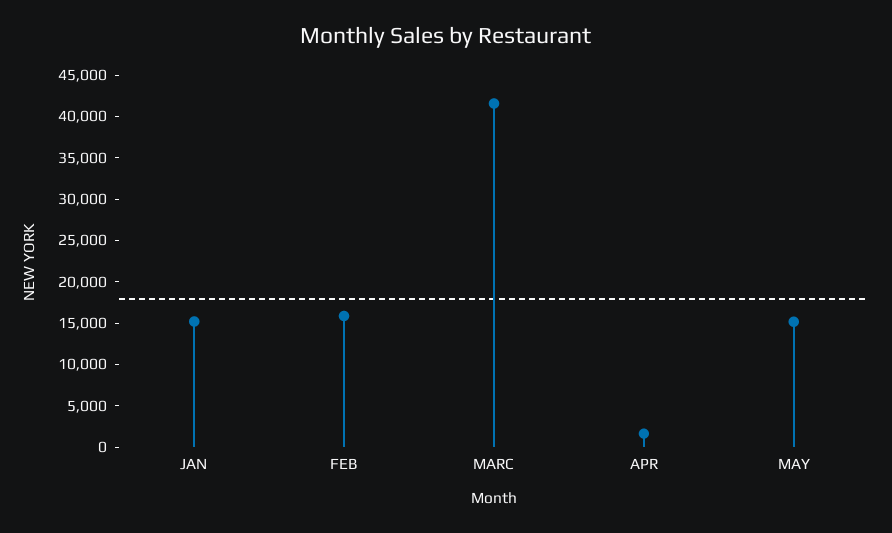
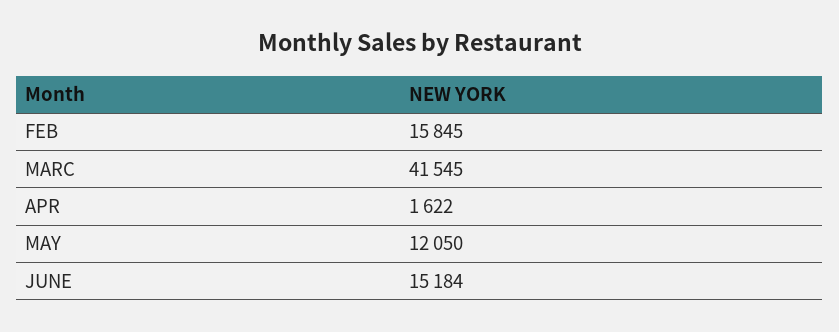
JAN: 15000 -> none
MAY: 15000 -> 12050
JUNE: none -> 15184

